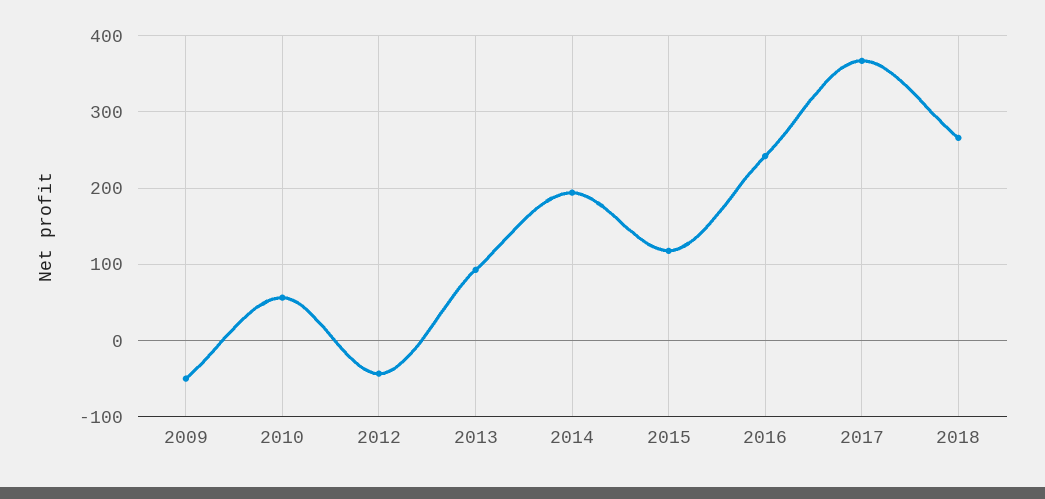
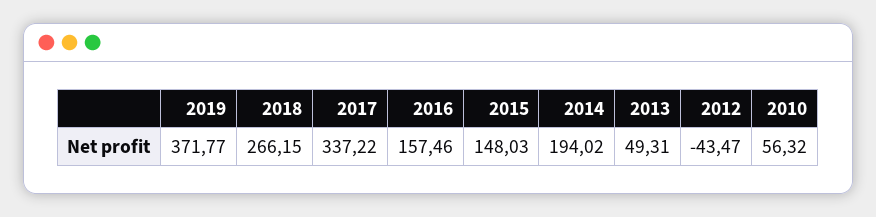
2009: -50 -> none
2013: 90 -> 49.31
2015: 120 -> 148.03
2016: 240 -> 157.46
2017: 370 -> 337.22
2019: none -> 371.77

